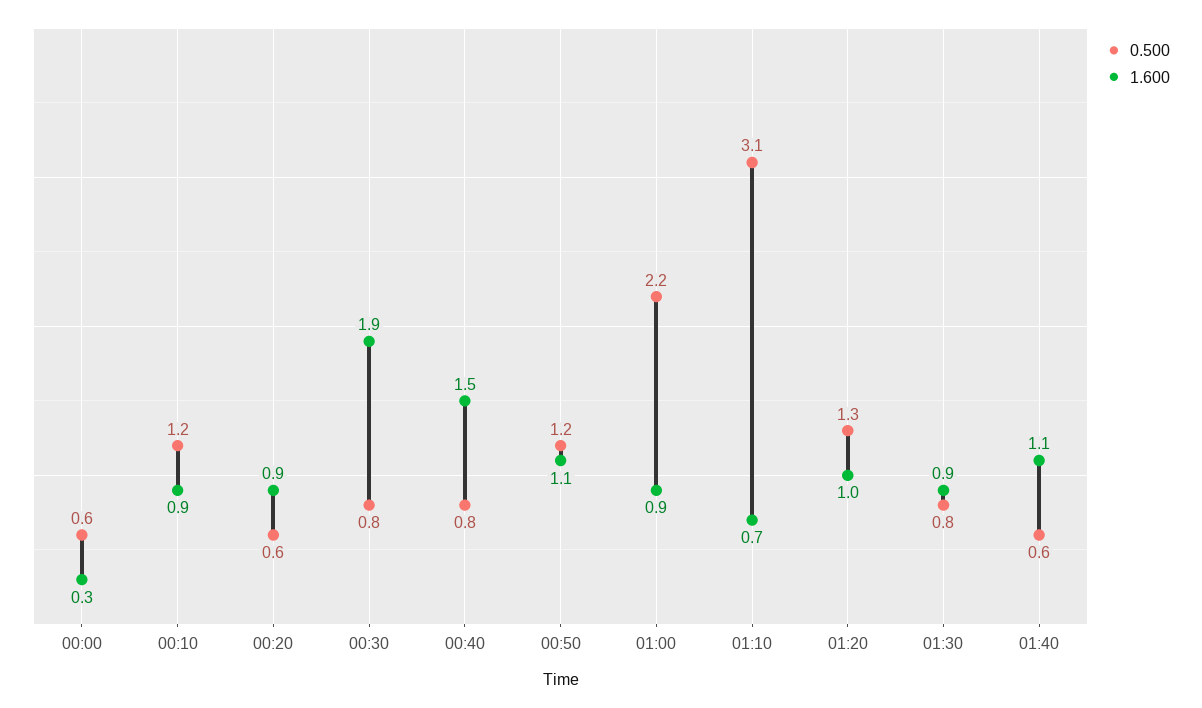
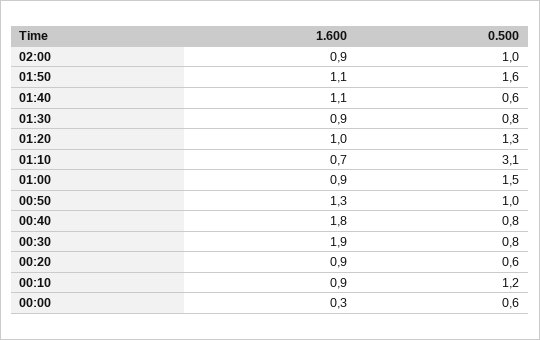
1.600, 00:40: 1.5 -> 1.8
0.500, 00:50: 1.2 -> 1
1.600, 00:50: 1.1 -> 1.3
0.500, 01:00: 2.2 -> 1.5
1.600, 02:00: none -> 0.9
0.500, 02:00: none -> 1
1.600, 01:50: none -> 1.1
0.500, 01:50: none -> 1.6

